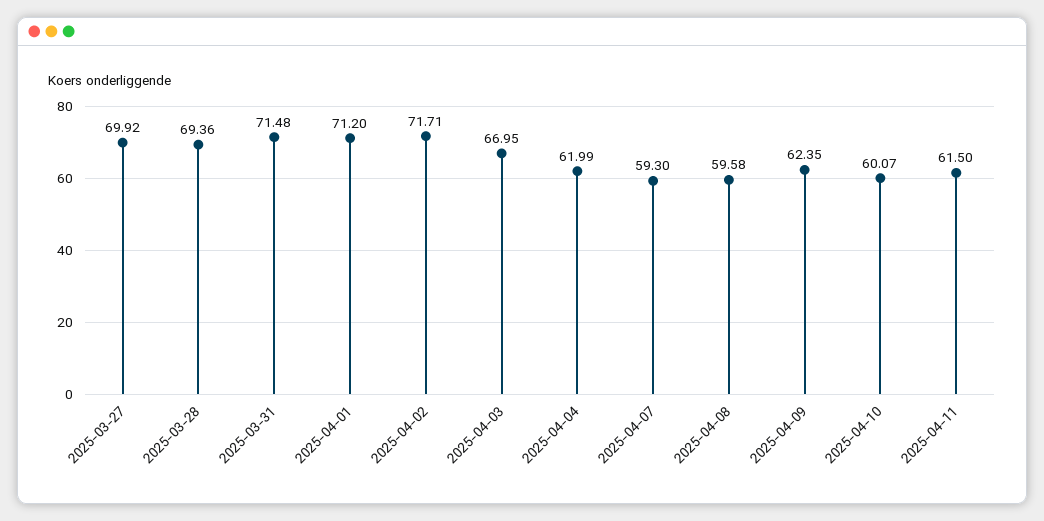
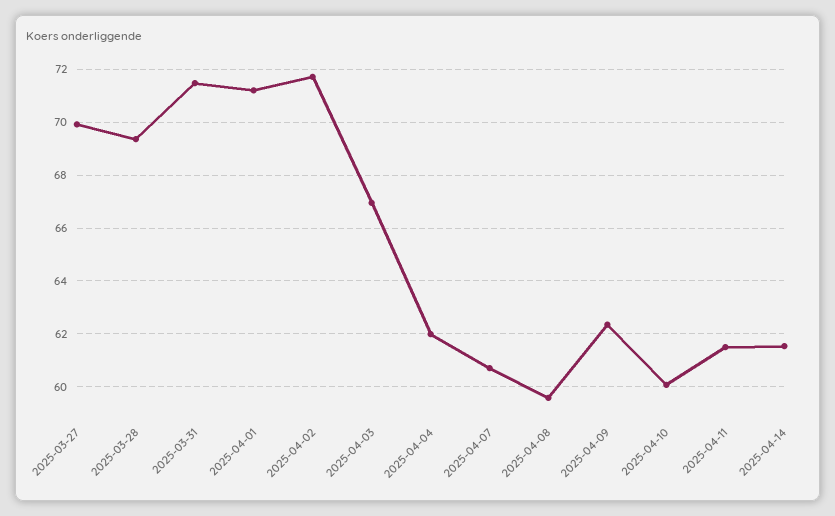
2025-04-07: 59.3 -> 60.75
2025-04-14: none -> 61.5

